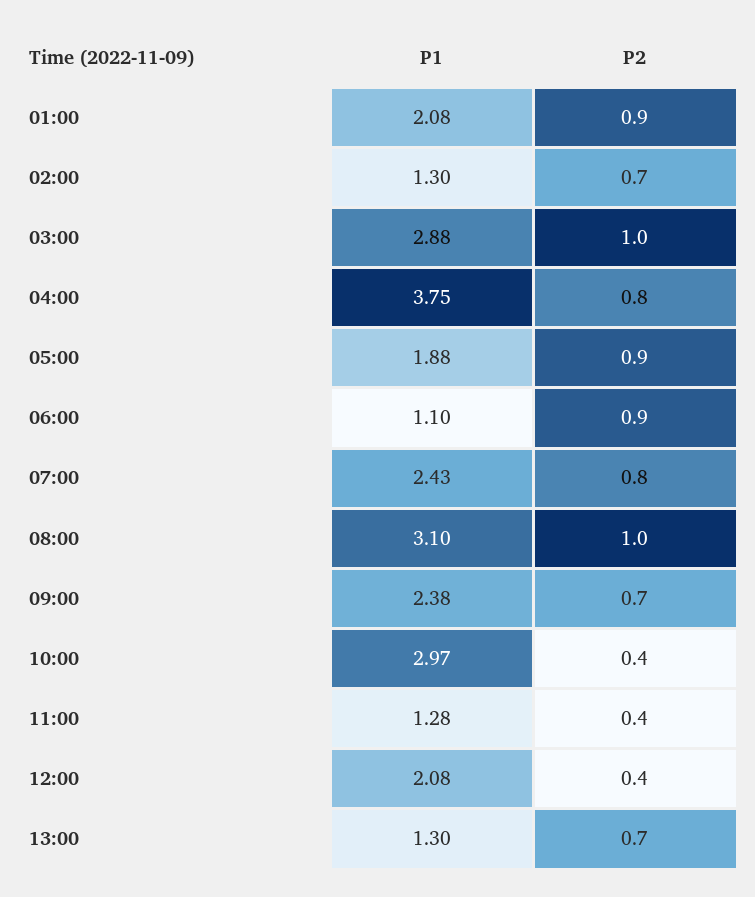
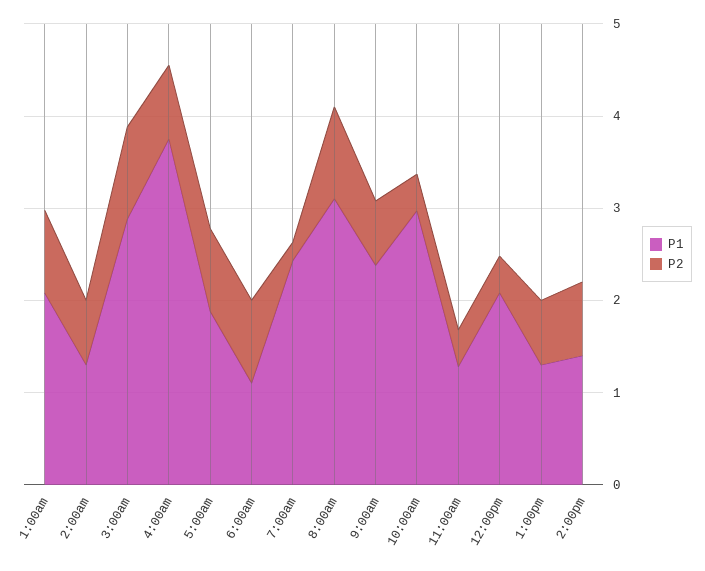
P2, 07:00: 0.8 -> 0.2
P1, 2:00pm: none -> 1.4
P2, 2:00pm: none -> 0.8

